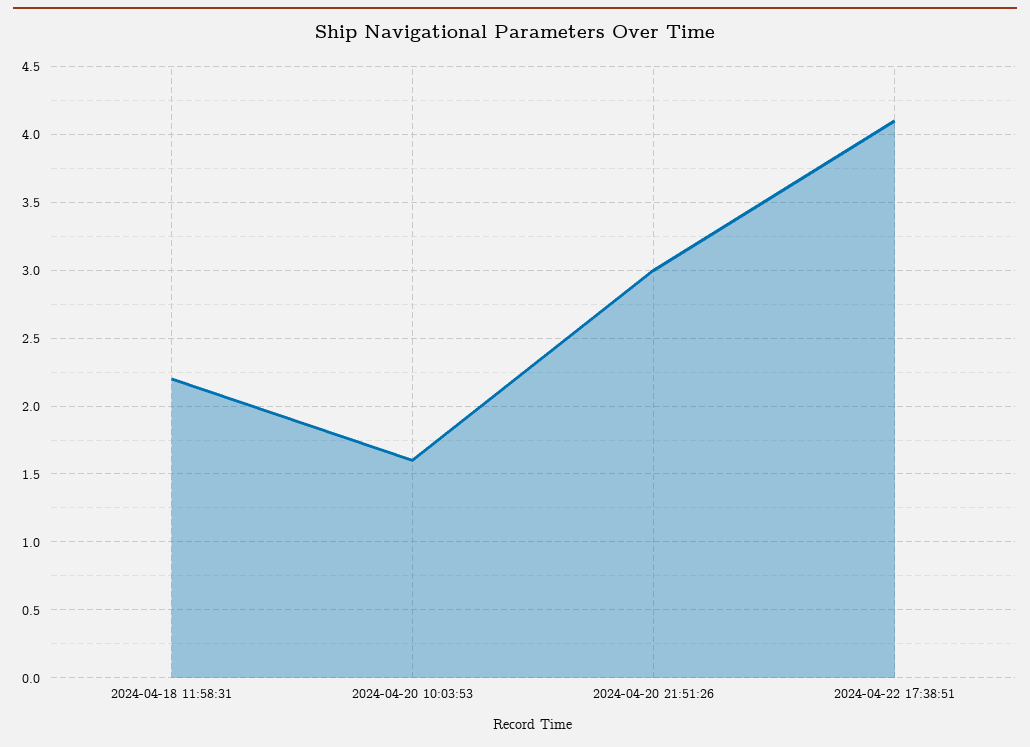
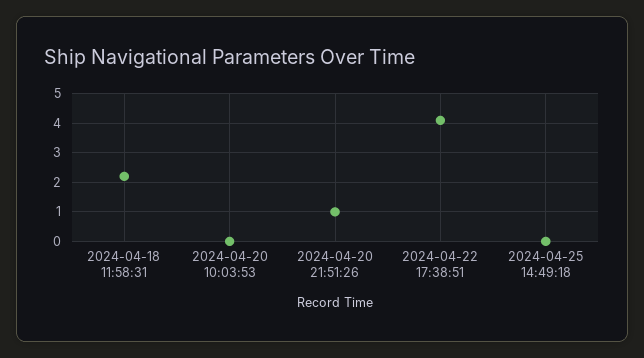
2024-04-20 10:03:53: 1.6 -> 0
2024-04-20 21:51:26: 3 -> 1
2024-04-25 14:49:18: none -> 0

